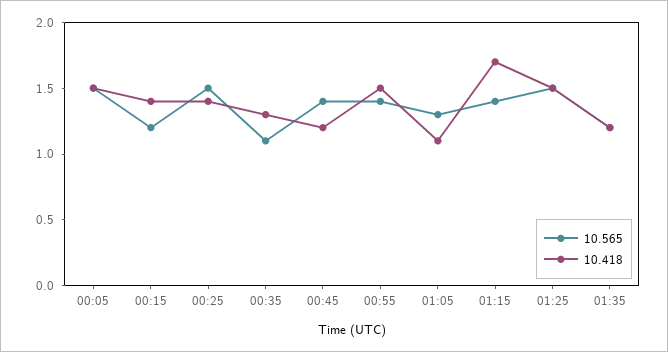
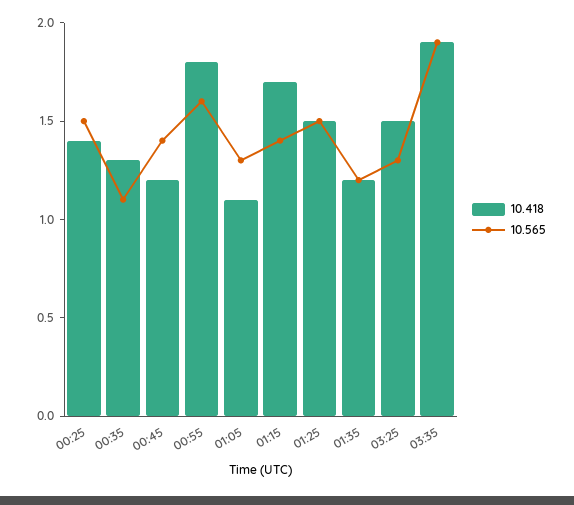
10.565, 00:05: 1.5 -> none
10.418, 00:05: 1.5 -> none
10.565, 00:15: 1.2 -> none
10.418, 00:15: 1.4 -> none
10.565, 00:55: 1.4 -> 1.6
10.418, 00:55: 1.5 -> 1.8
10.418, 03:25: none -> 1.5
10.565, 03:25: none -> 1.3
10.418, 03:35: none -> 1.9
10.565, 03:35: none -> 1.9

